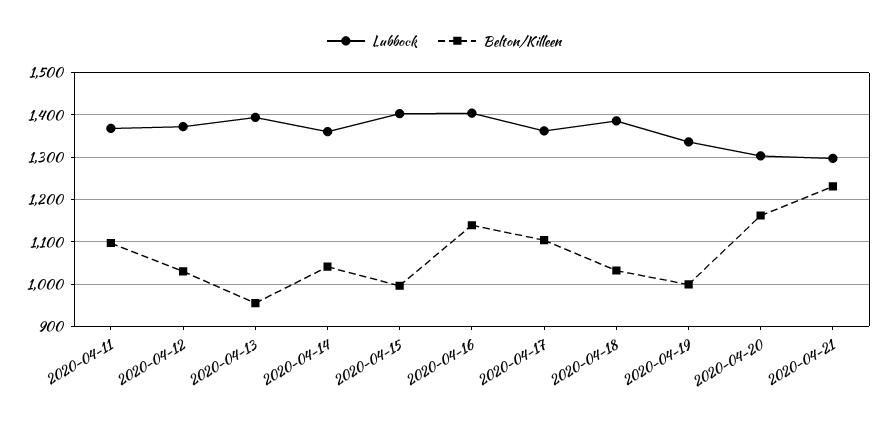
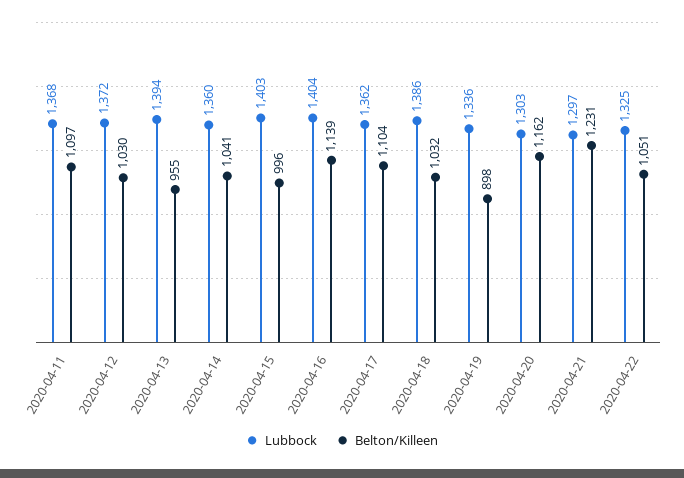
Belton/Killeen, 2020-04-19: 1000 -> 898
Lubbock, 2020-04-22: none -> 1325
Belton/Killeen, 2020-04-22: none -> 1051

